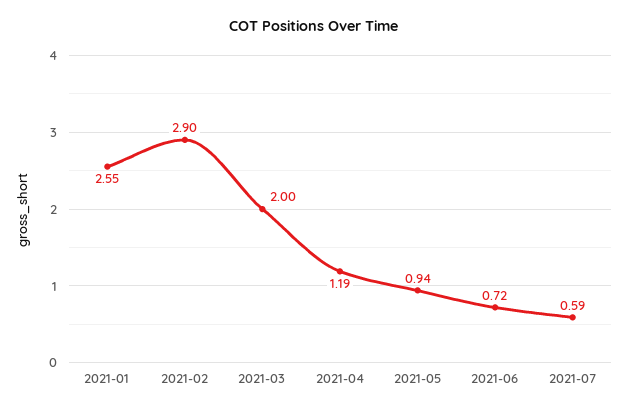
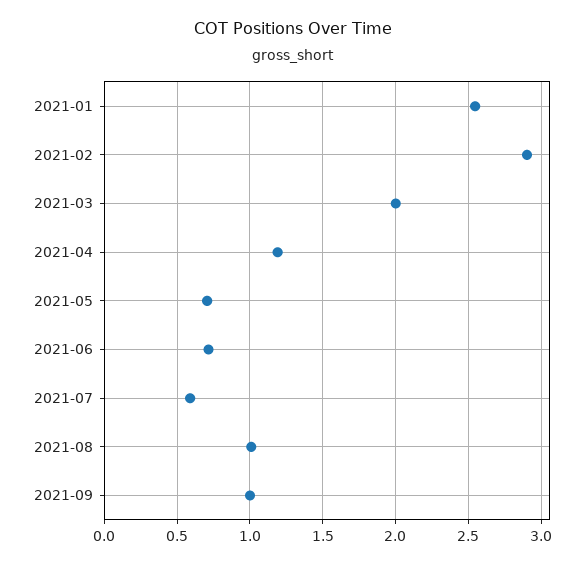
2021-05: 0.94 -> 0.7
2021-08: none -> 1
2021-09: none -> 1

